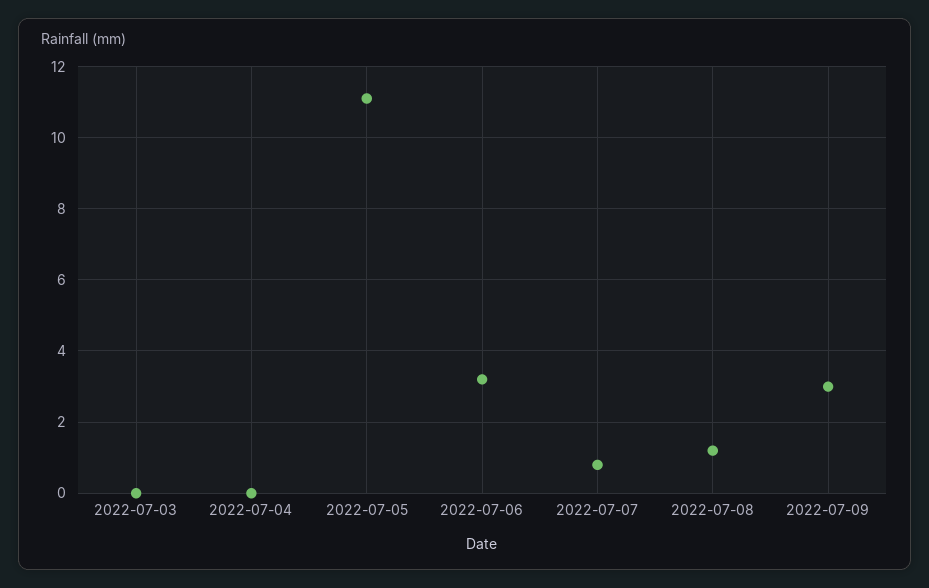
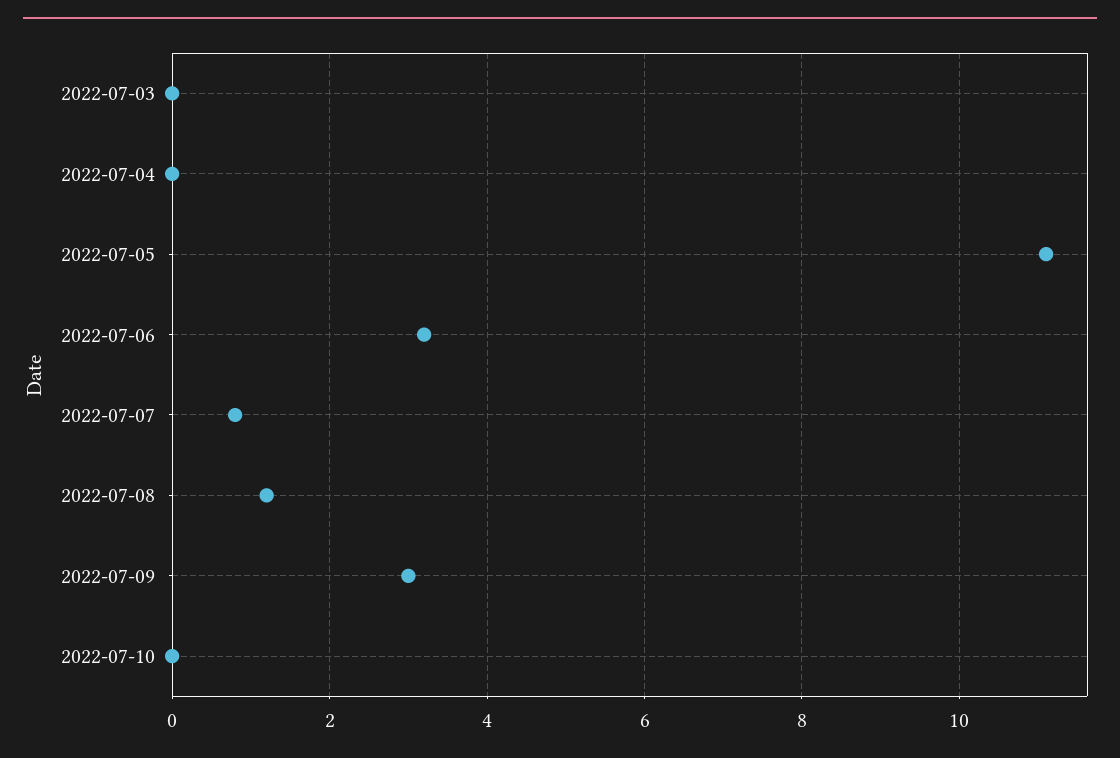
2022-07-10: none -> 0

